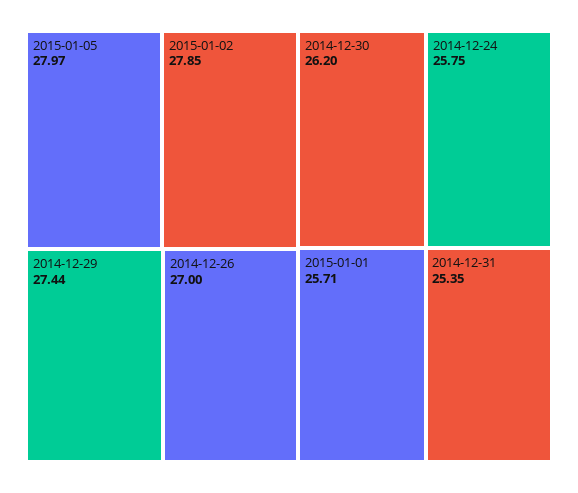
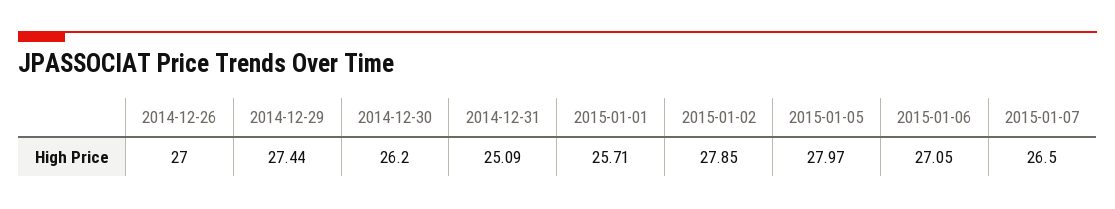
2014-12-24: 25.75 -> none
2014-12-31: 25.35 -> 25.09
2015-01-06: none -> 27.05
2015-01-07: none -> 26.5

